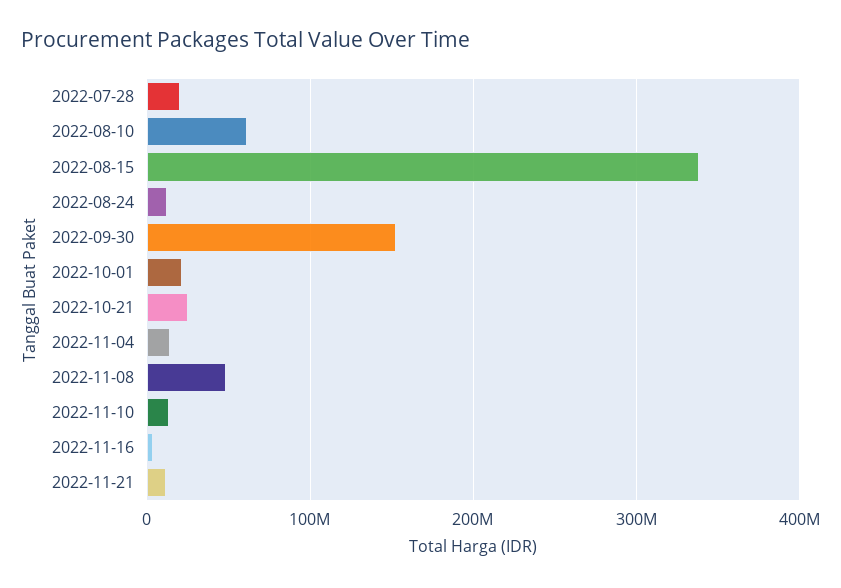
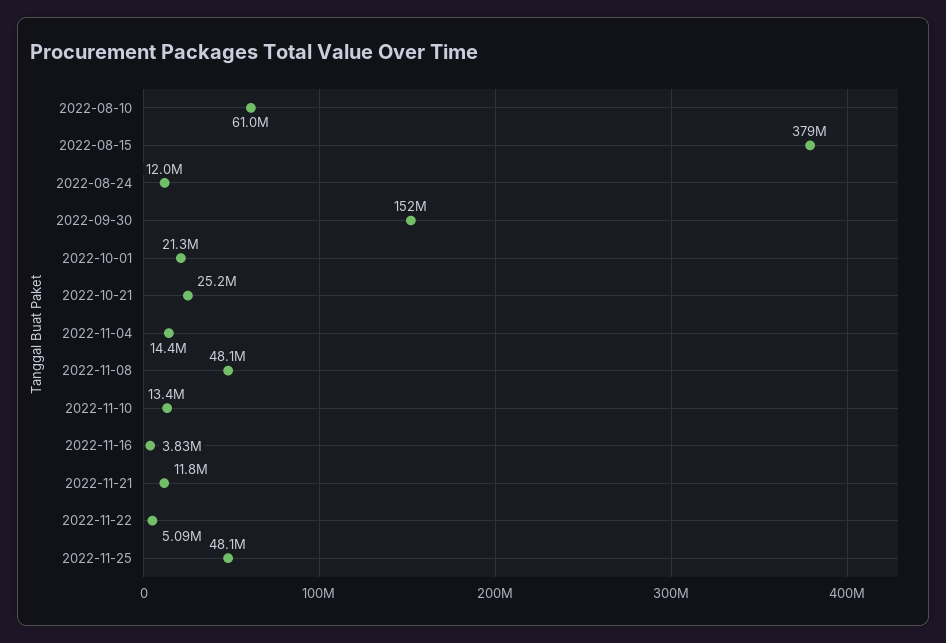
2022-07-28: 20000000 -> none
2022-08-15: 340000000 -> 379000000
2022-11-22: none -> 5090000
2022-11-25: none -> 48100000

